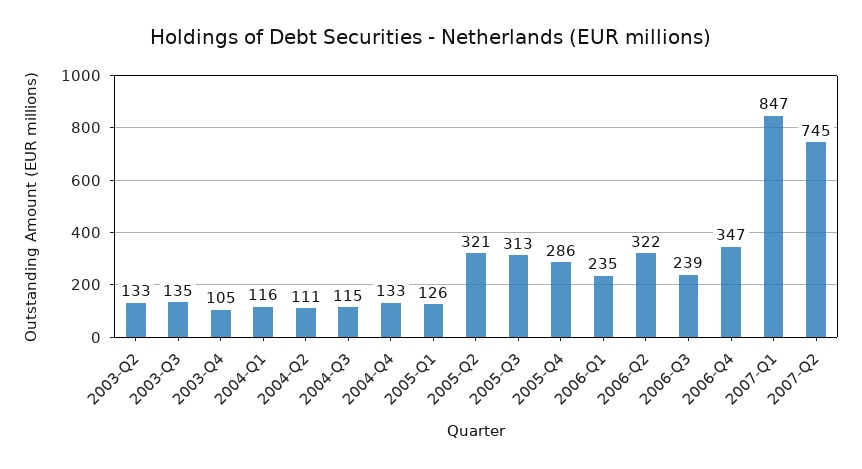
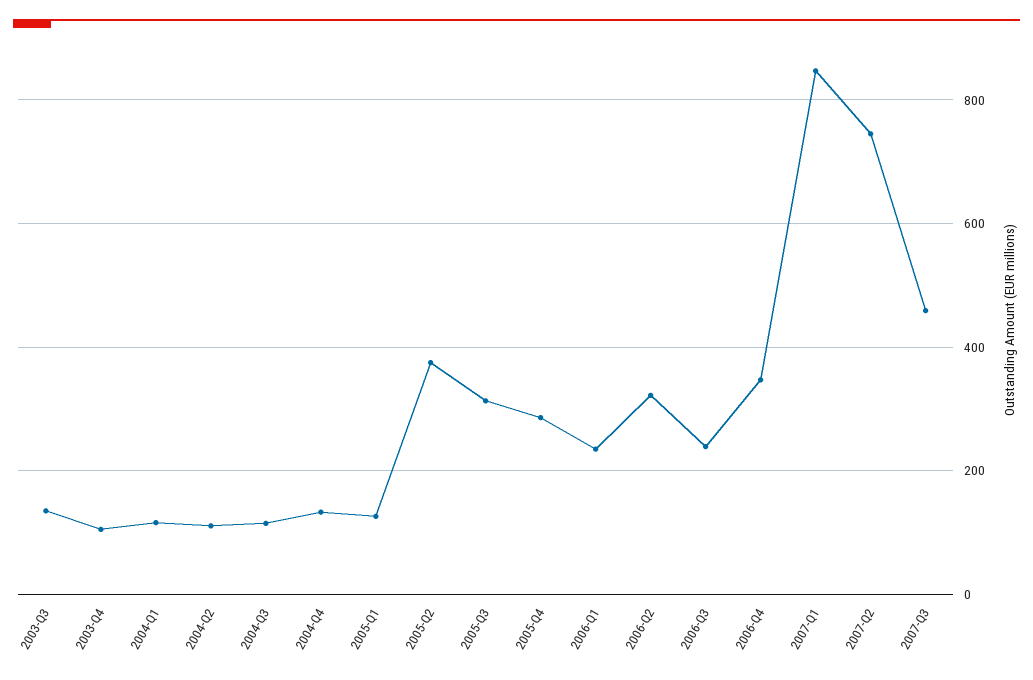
2003-Q2: 133 -> none
2005-Q2: 321 -> 380
2007-Q3: none -> 460

